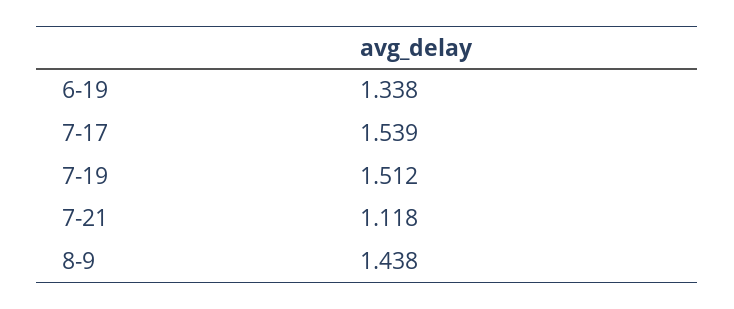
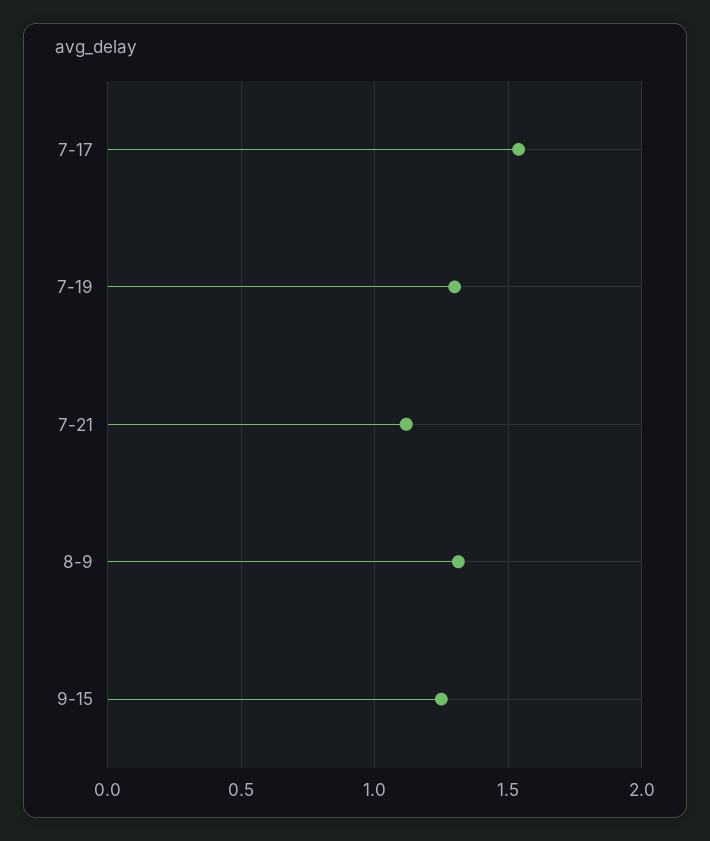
6-19: 1.338 -> none
7-19: 1.512 -> 1.3
8-9: 1.438 -> 1.3
9-15: none -> 1.25

